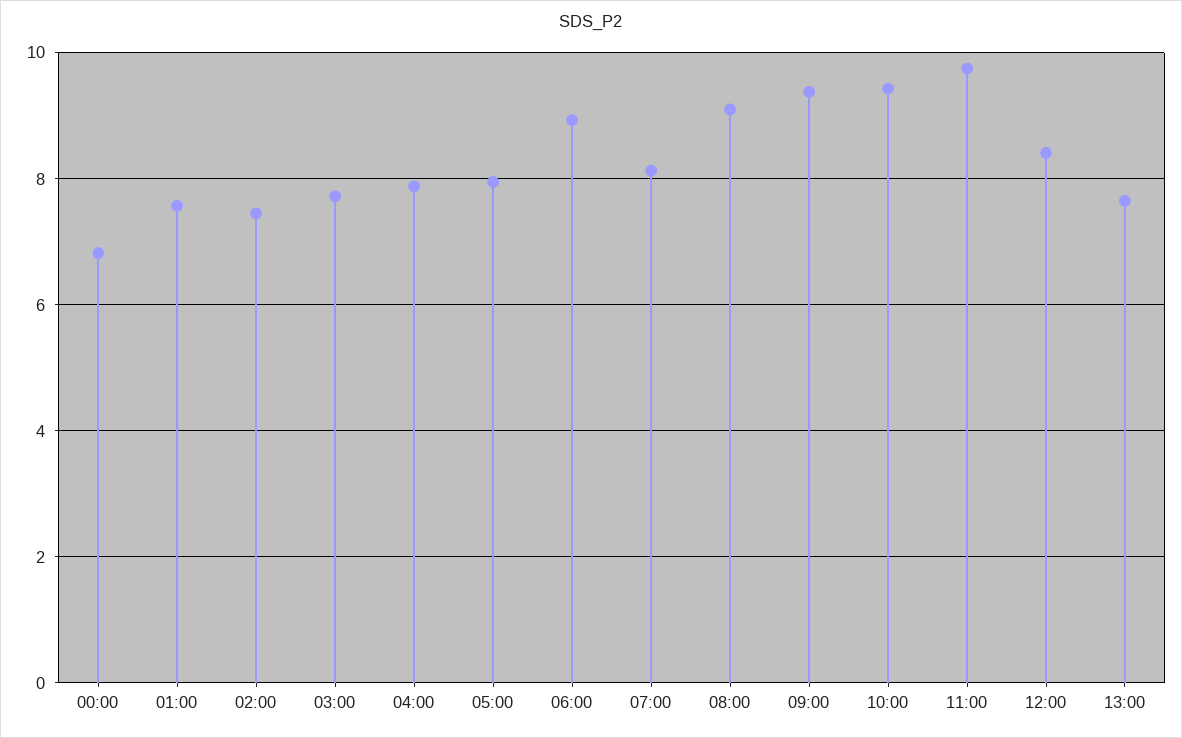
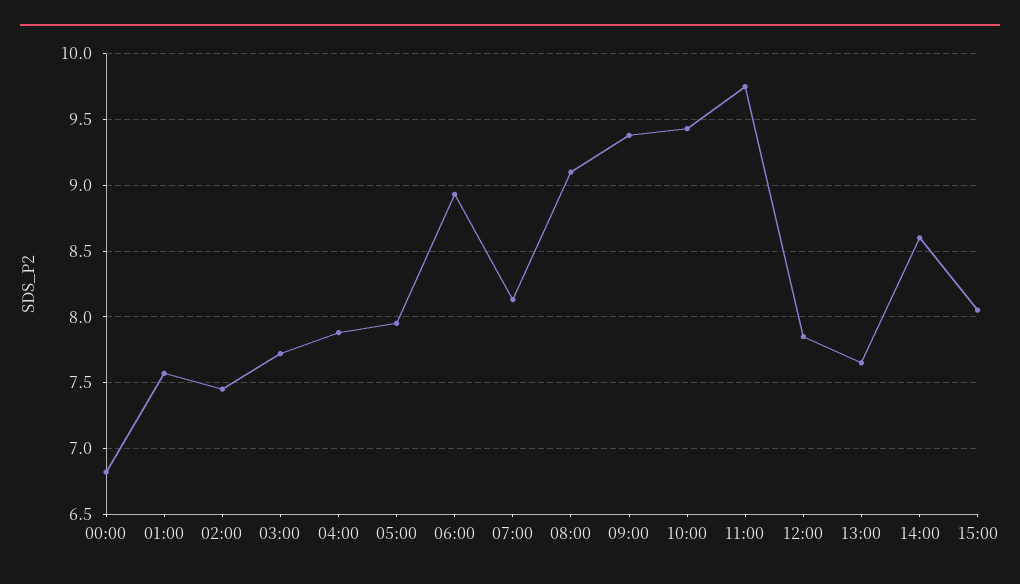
12:00: 8.4 -> 7.85
14:00: none -> 8.6
15:00: none -> 8.05

